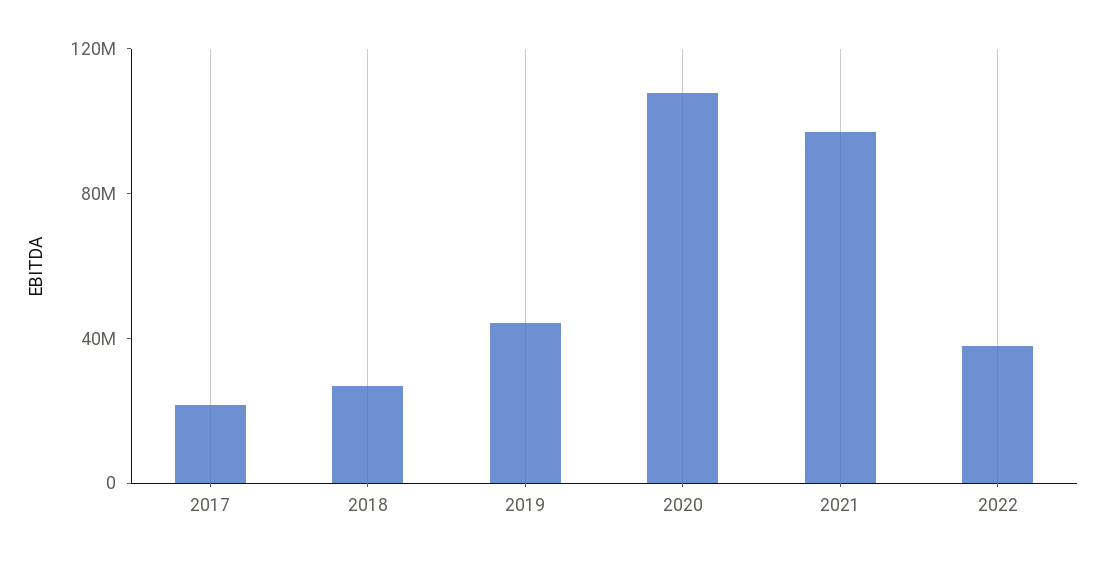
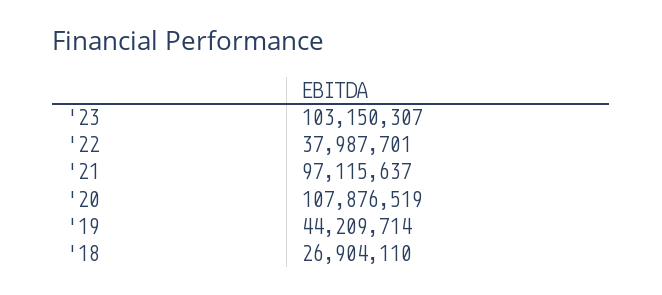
2017: 20000000 -> none
'23: none -> 103150307

